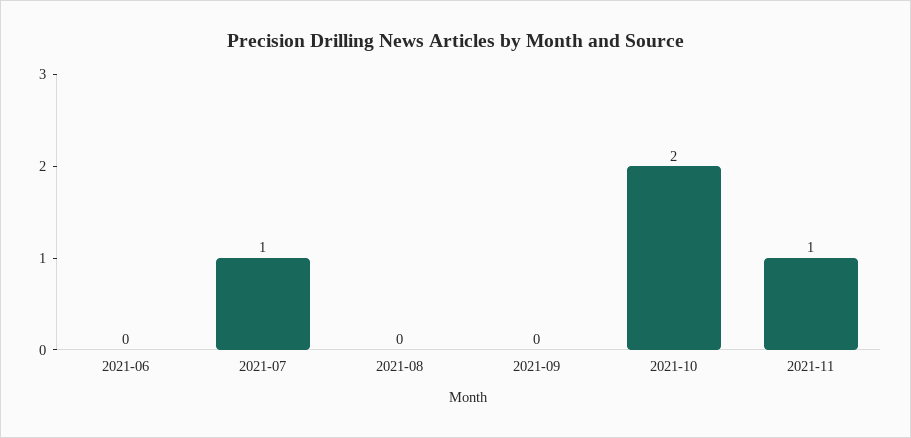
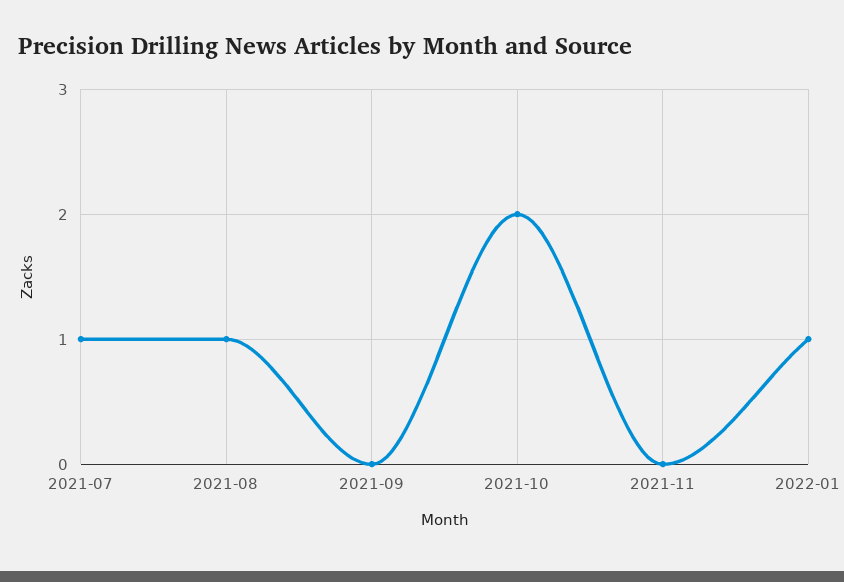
2021-06: 0 -> none
2021-08: 0 -> 1
2021-11: 1 -> 0
2022-01: none -> 1

